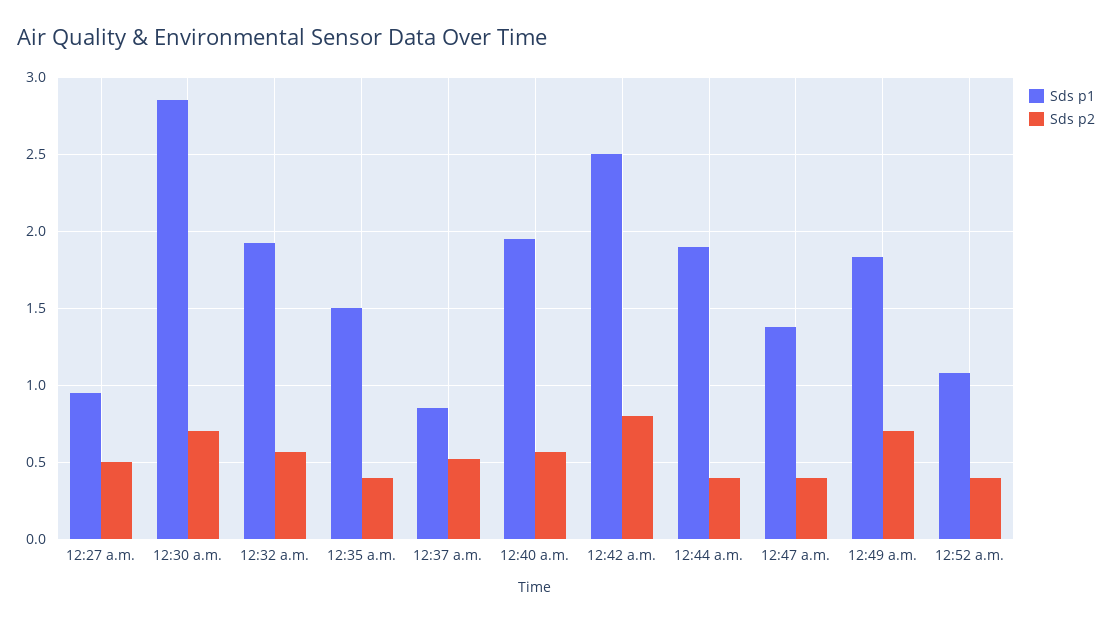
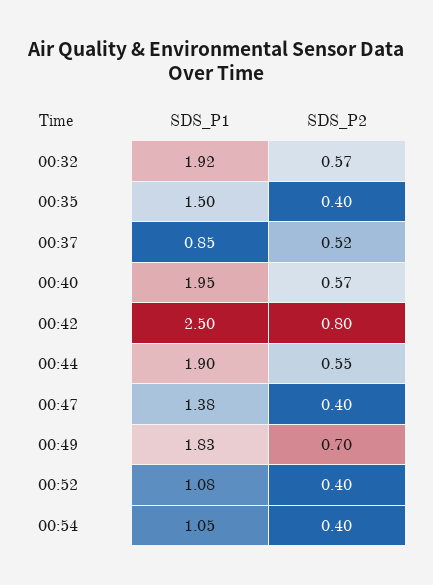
Sds p1, 12:27 a.m.: 0.95 -> none
Sds p2, 12:27 a.m.: 0.5 -> none
Sds p1, 12:30 a.m.: 2.85 -> none
Sds p2, 12:30 a.m.: 0.7 -> none
Sds p2, 12:44 a.m.: 0.4 -> 0.55
Sds p1, 00:54: none -> 1.05
Sds p2, 00:54: none -> 0.4

